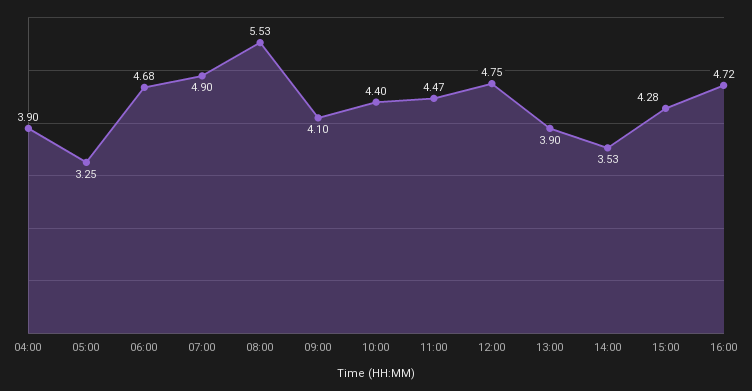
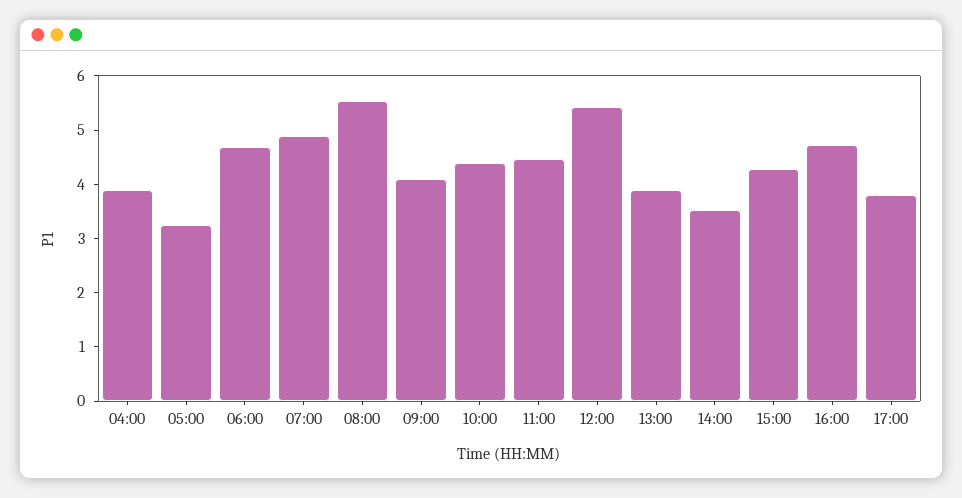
12:00: 4.75 -> 5.4
17:00: none -> 3.8

